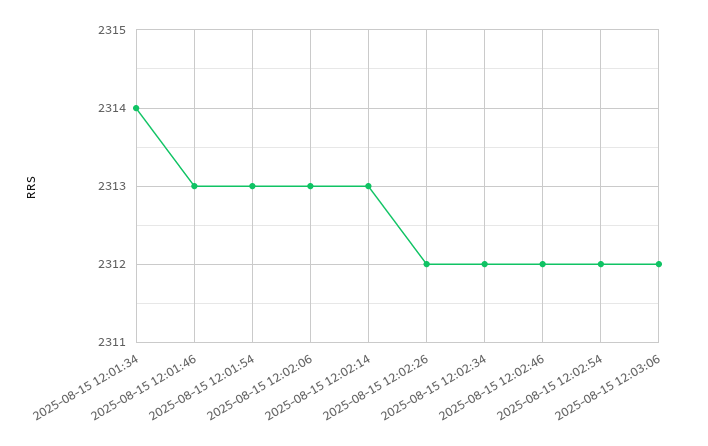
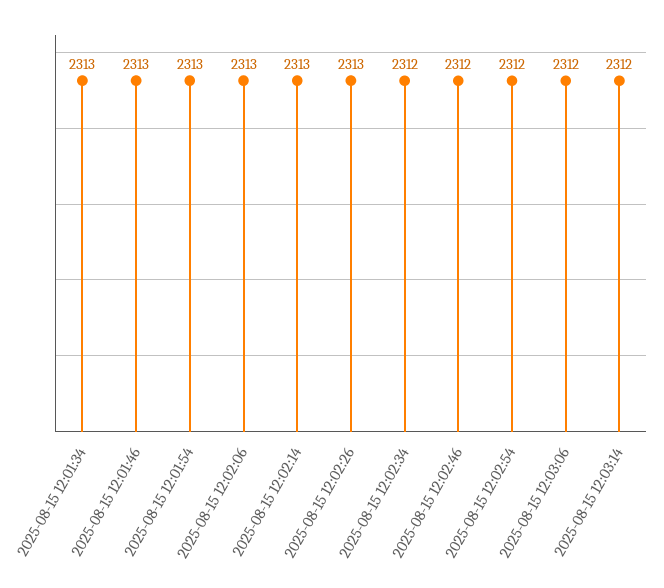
2025-08-15 12:01:34: 2314 -> 2313
2025-08-15 12:02:26: 2312 -> 2313
2025-08-15 12:03:14: none -> 2312

